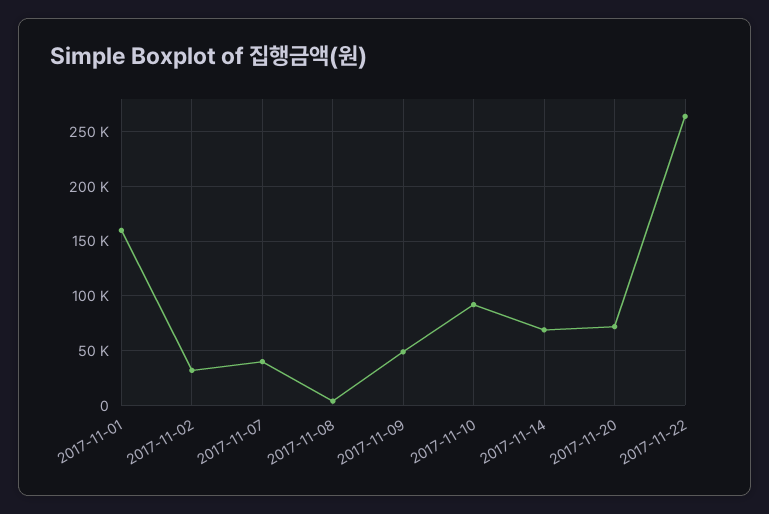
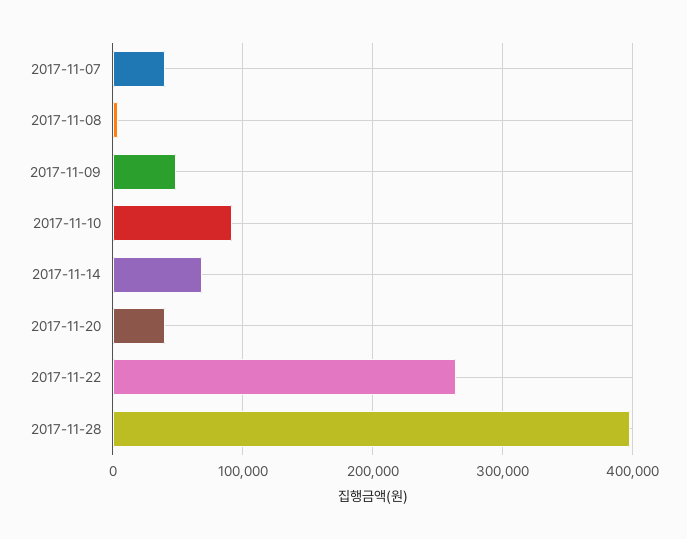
2017-11-01: 160000 -> none
2017-11-02: 30000 -> none
2017-11-20: 70000 -> 40000
2017-11-28: none -> 400000

